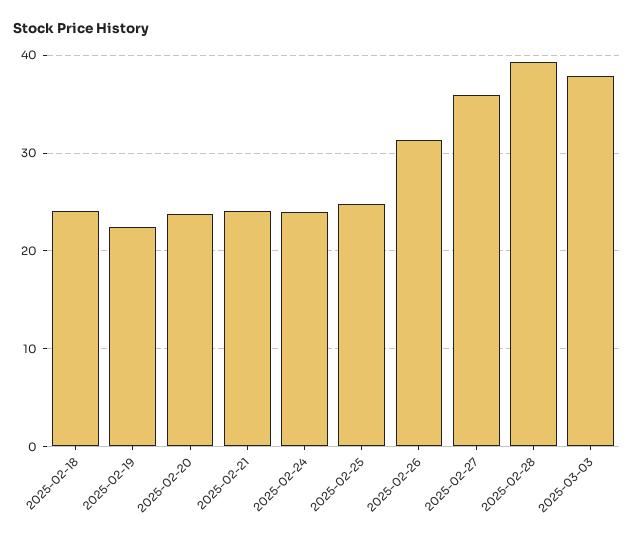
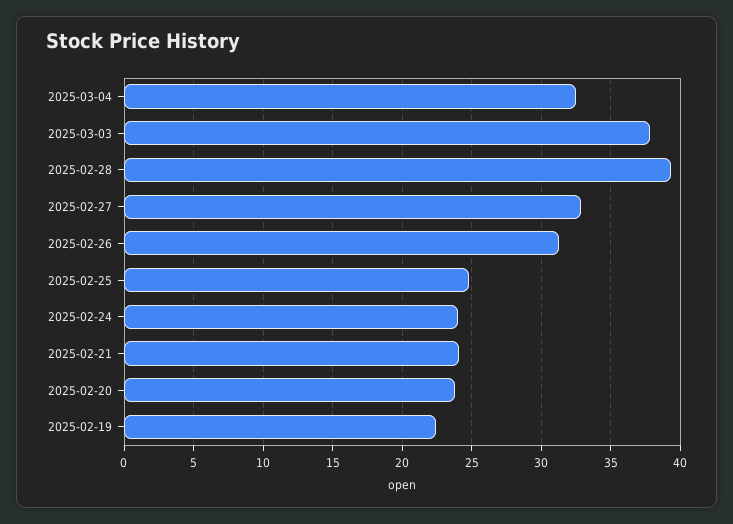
2025-02-18: 24 -> none
2025-02-27: 36 -> 33
2025-03-04: none -> 32.5

